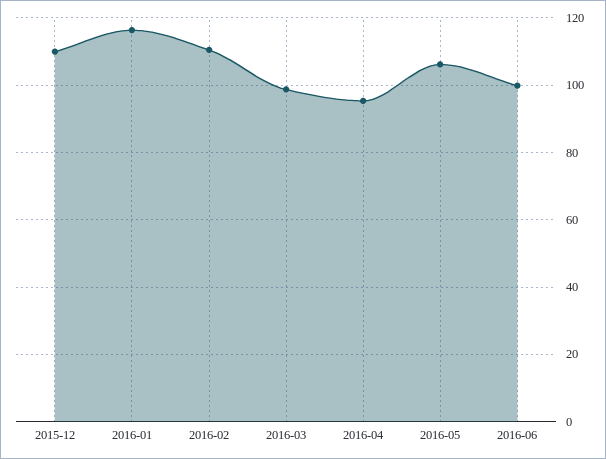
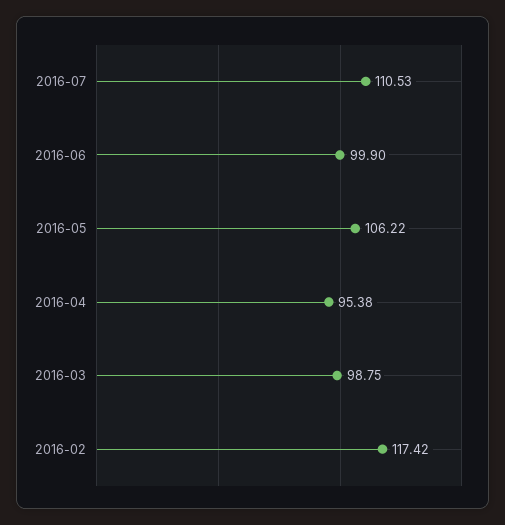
2015-12: 110 -> none
2016-01: 116 -> none
2016-02: 110 -> 117.42
2016-07: none -> 110.53

